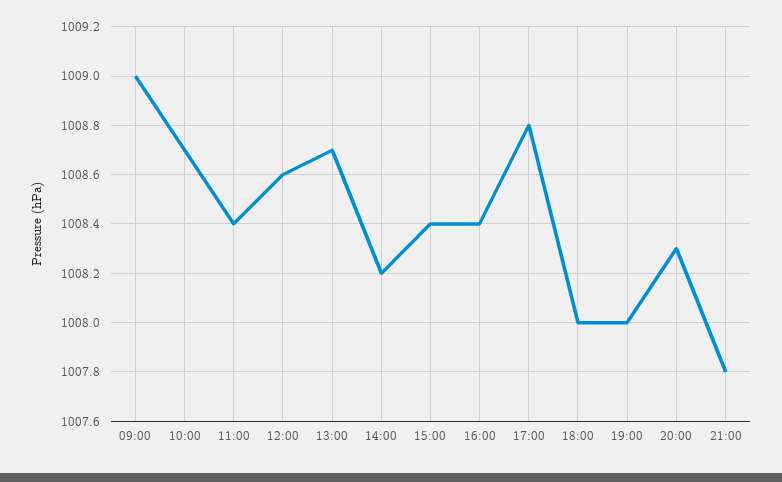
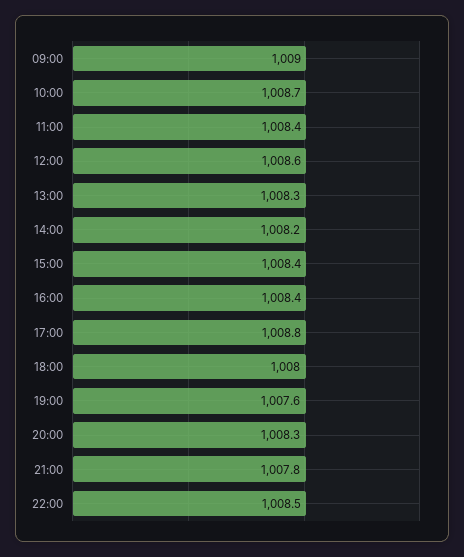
13:00: 1008.7 -> 1008.3
19:00: 1008 -> 1007.6
22:00: none -> 1008.5

